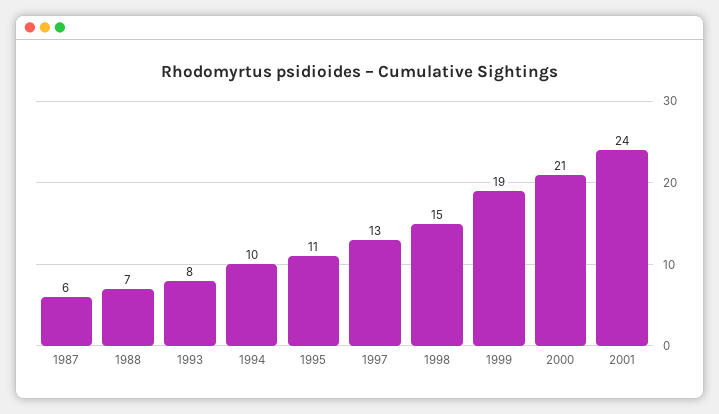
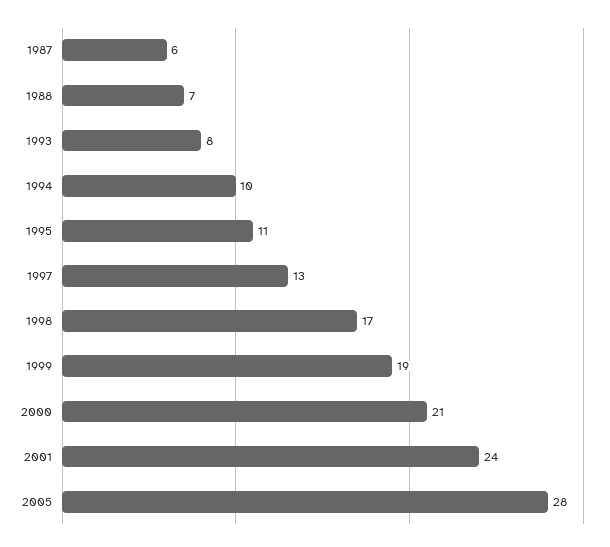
1998: 15 -> 17
2005: none -> 28

